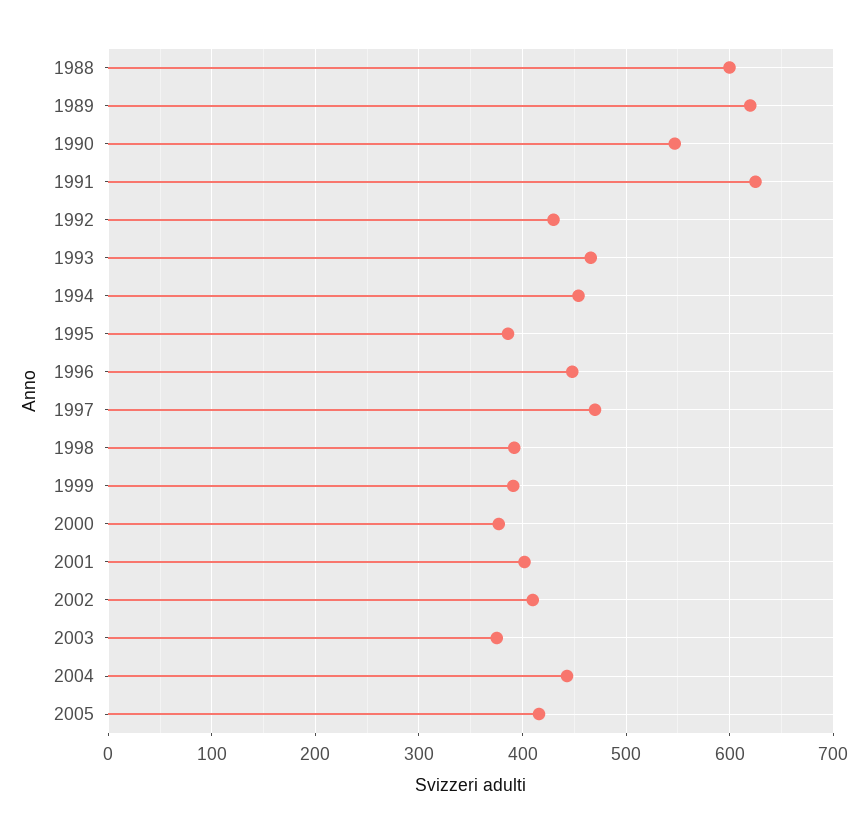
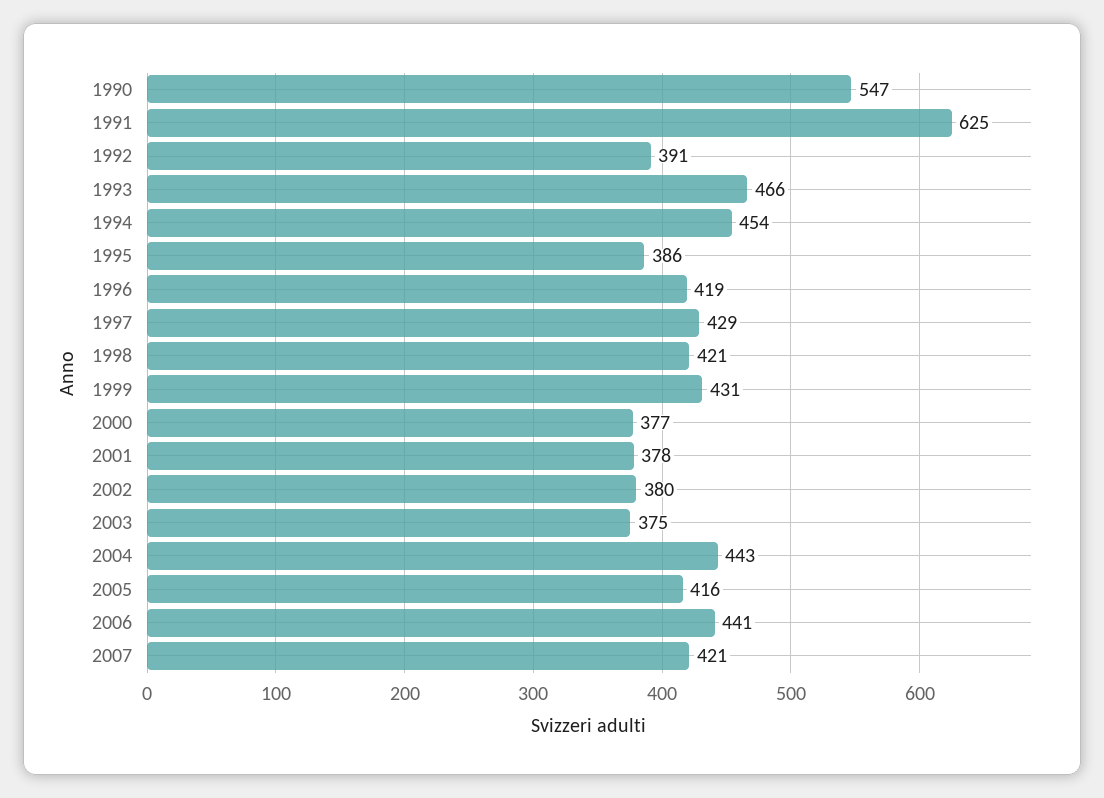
1988: 600 -> none
1989: 620 -> none
1992: 430 -> 391
1996: 450 -> 419
1997: 470 -> 429
1998: 390 -> 421
1999: 390 -> 431
2001: 400 -> 378
2002: 410 -> 380
2006: none -> 441
2007: none -> 421

